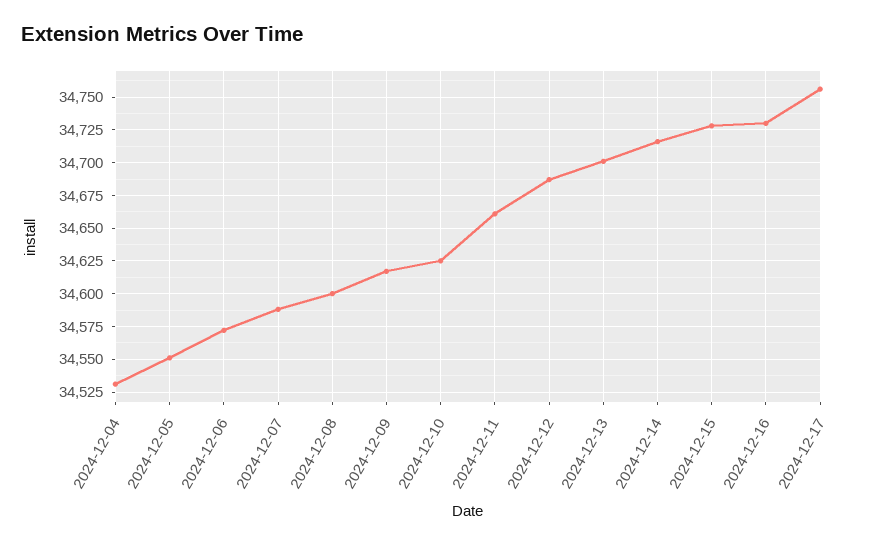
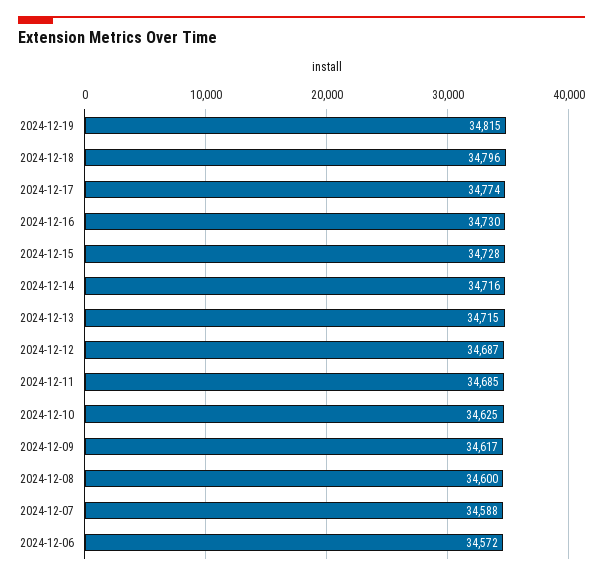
2024-12-04: 34530 -> none
2024-12-05: 34550 -> none
2024-12-11: 34660 -> 34685
2024-12-13: 34700 -> 34715
2024-12-17: 34755 -> 34774
2024-12-19: none -> 34815
2024-12-18: none -> 34796

